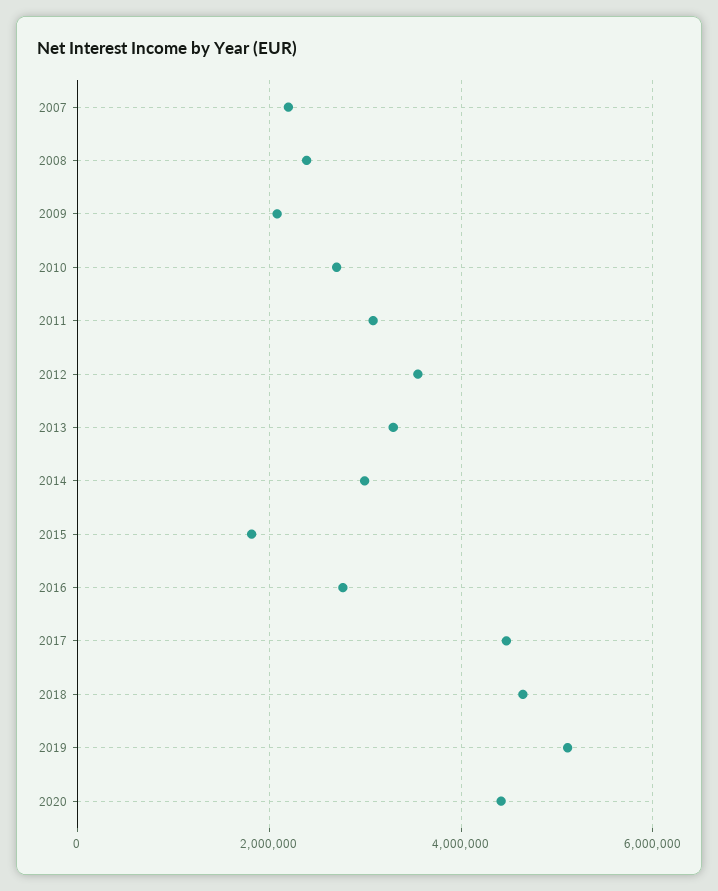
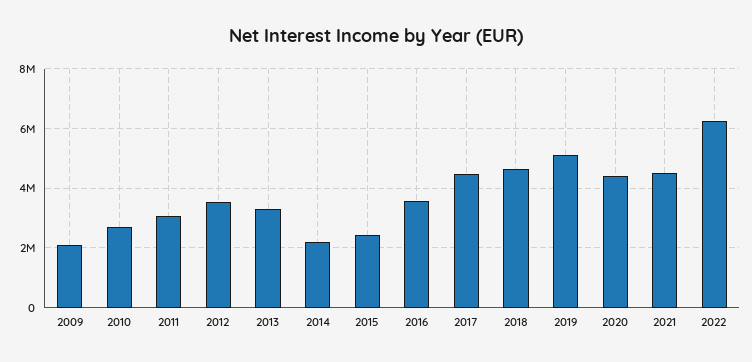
2007: 2200000 -> none
2008: 2400000 -> none
2014: 3000000 -> 2250000
2015: 1800000 -> 2500000
2016: 2800000 -> 3500000
2021: none -> 4500000
2022: none -> 6250000

